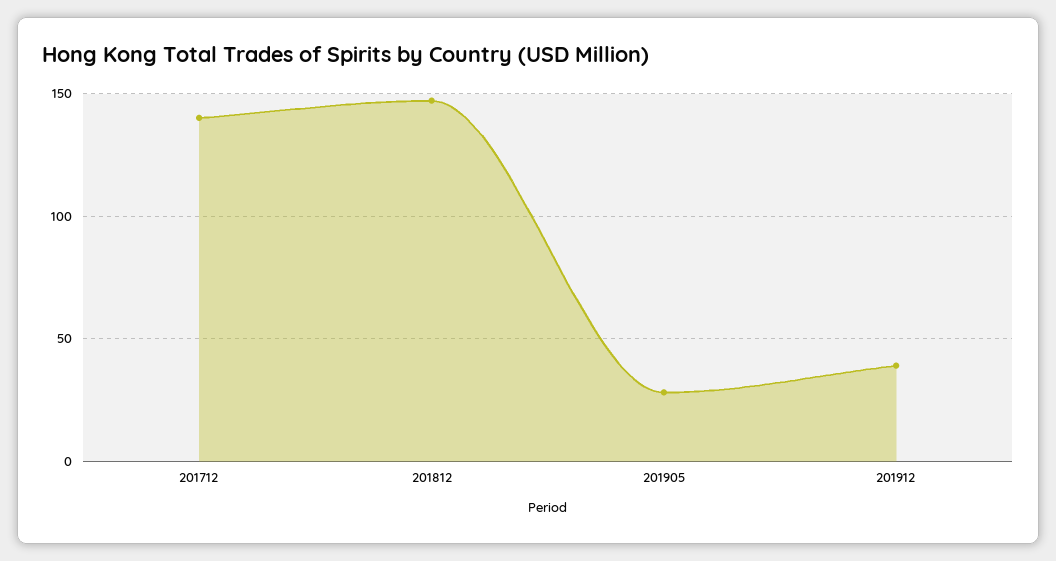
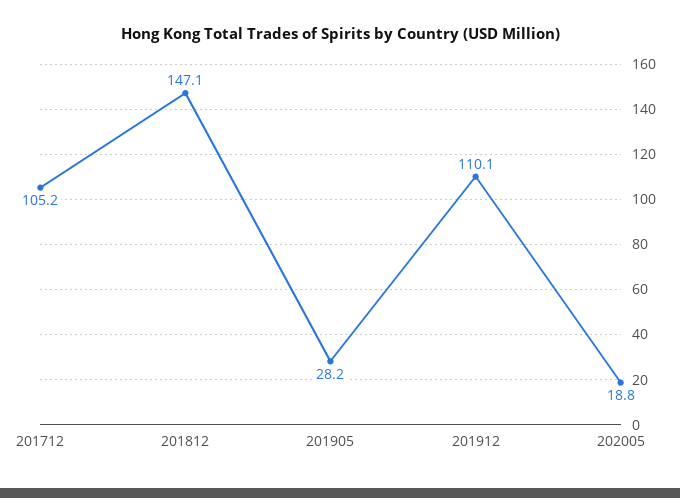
201712: 140 -> 105.2
201912: 40 -> 110.1
202005: none -> 18.8

